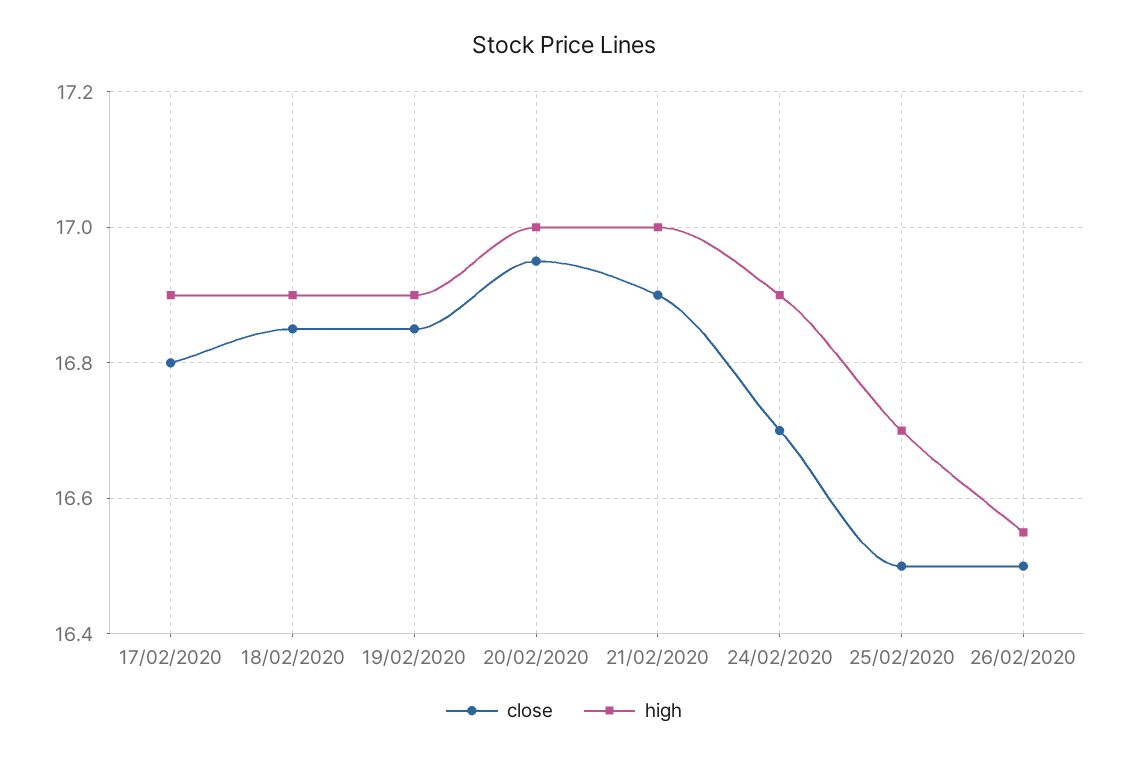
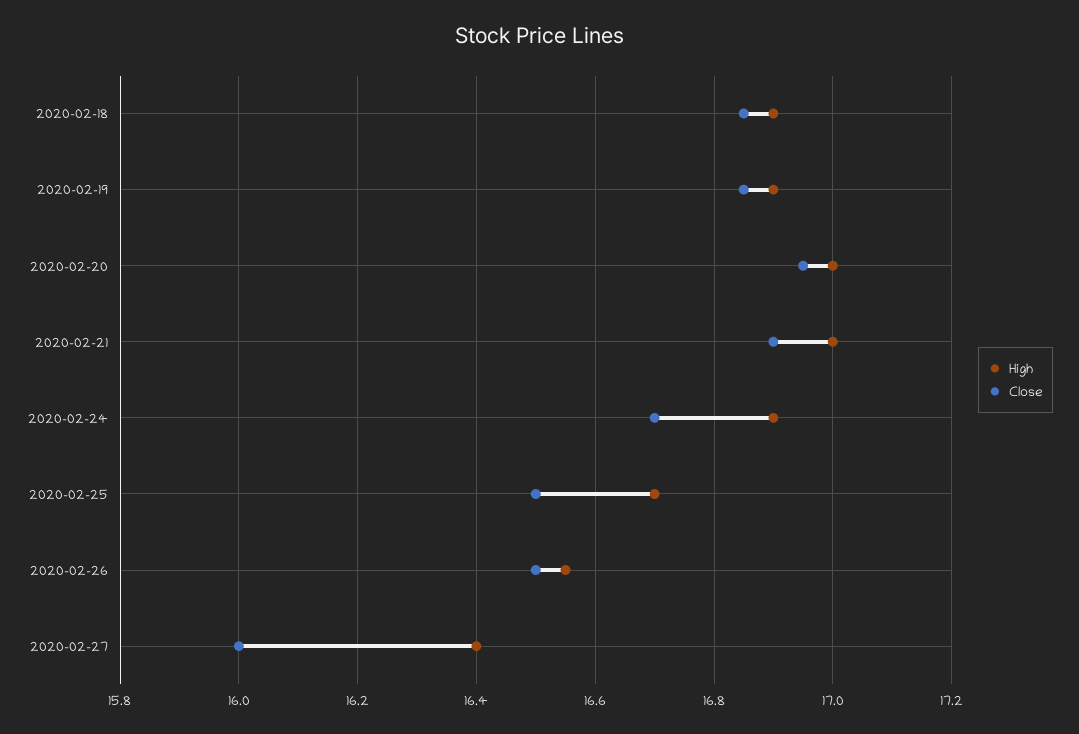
close, 17/02/2020: 16.8 -> none
high, 17/02/2020: 16.9 -> none
high, 2020-02-27: none -> 16.4
close, 2020-02-27: none -> 16

